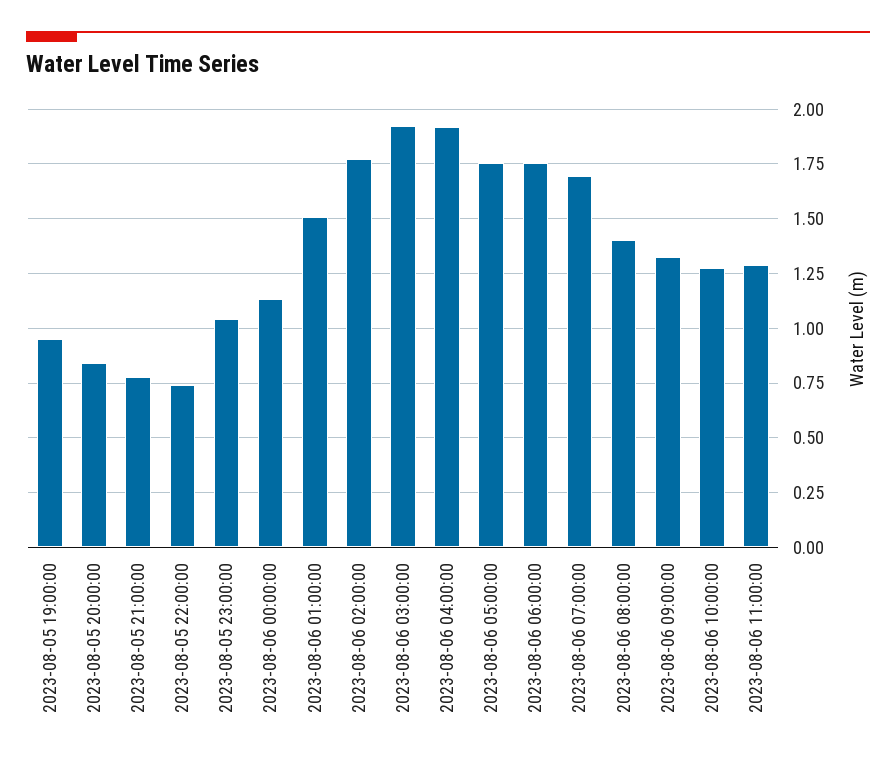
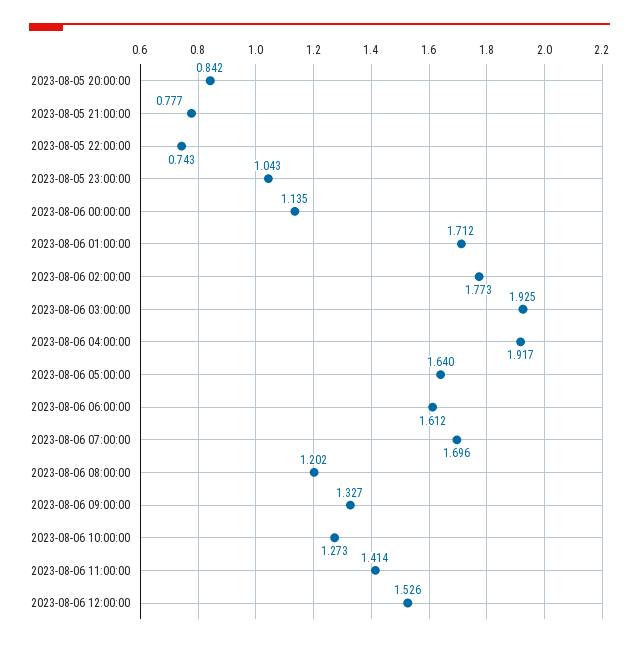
2023-08-05 19:00:00: 0.95 -> none
2023-08-06 01:00:00: 1.5 -> 1.712
2023-08-06 05:00:00: 1.75 -> 1.64
2023-08-06 06:00:00: 1.75 -> 1.612
2023-08-06 08:00:00: 1.4 -> 1.202
2023-08-06 11:00:00: 1.3 -> 1.414
2023-08-06 12:00:00: none -> 1.526

